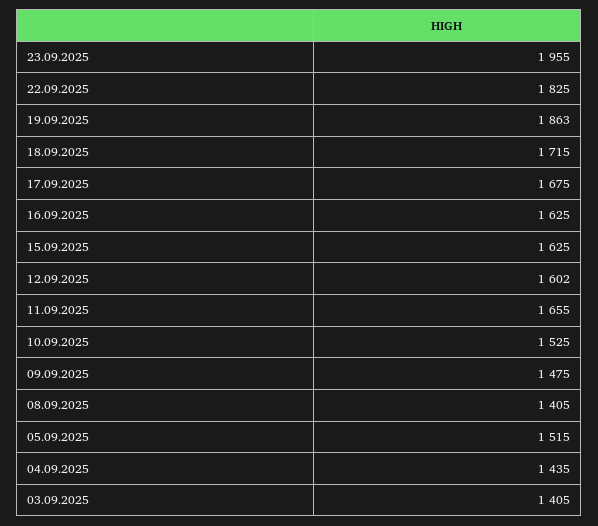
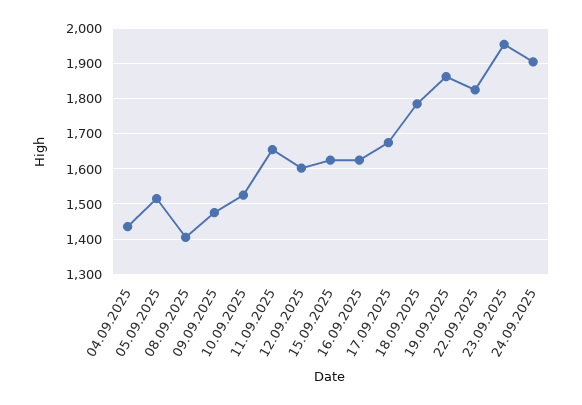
18.09.2025: 1715 -> 1780
03.09.2025: 1405 -> none
24.09.2025: none -> 1900

